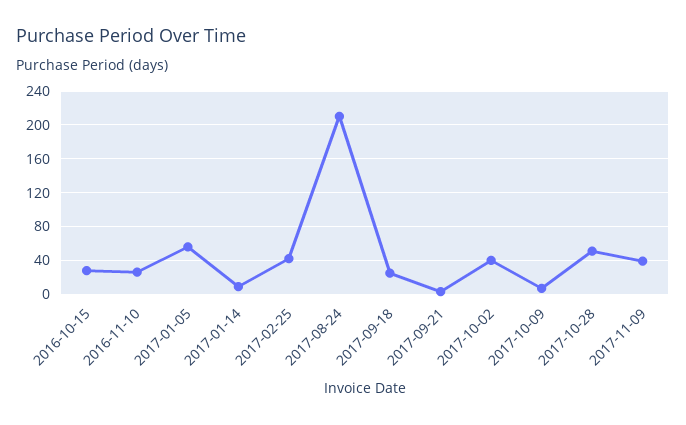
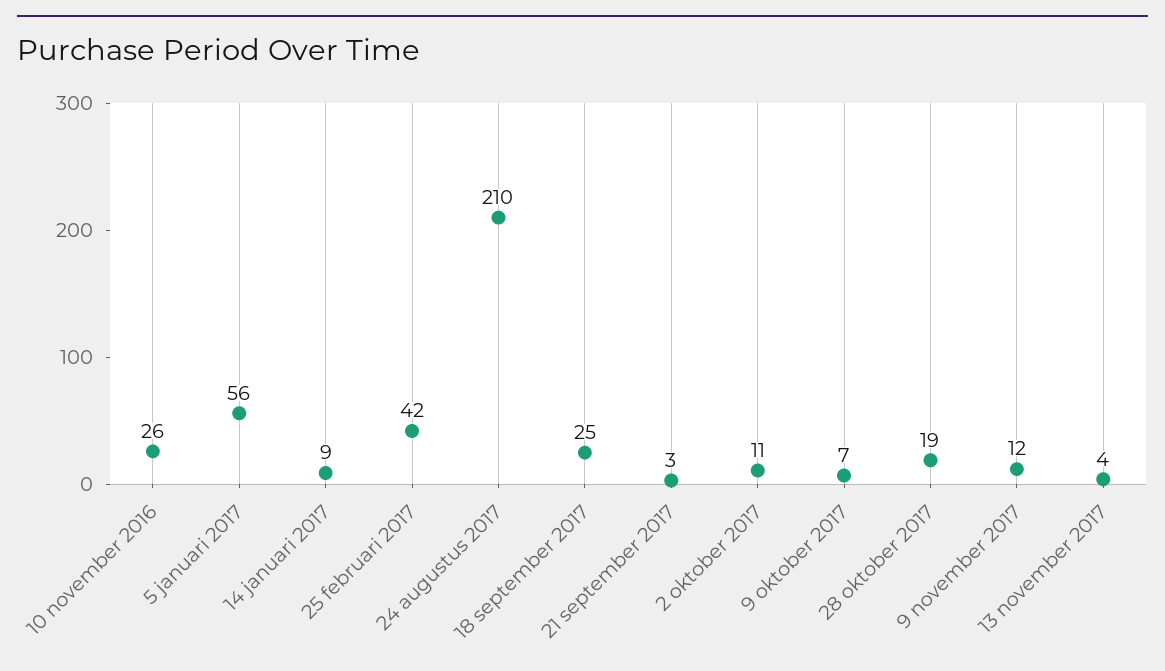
2016-10-15: 30 -> none
2017-10-02: 40 -> 11
2017-10-28: 50 -> 19
2017-11-09: 40 -> 12
13 november 2017: none -> 4

